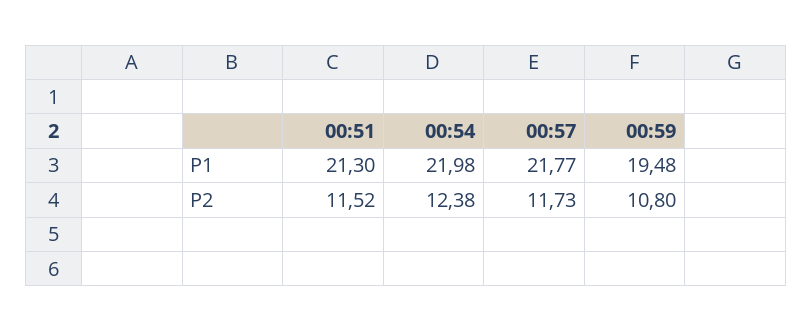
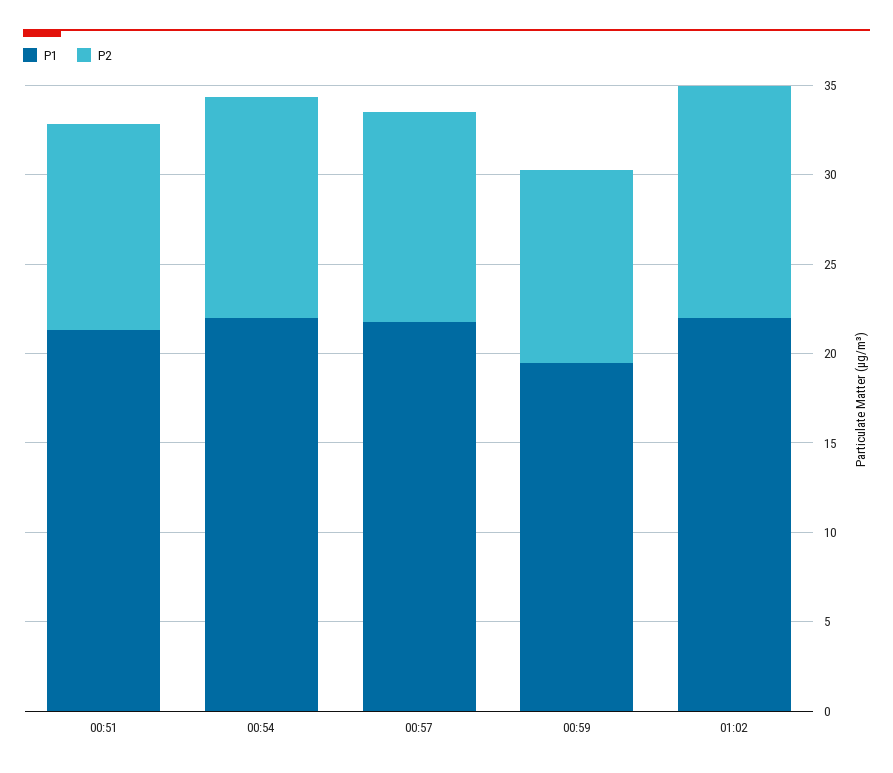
P1, 01:02: none -> 22
P2, 01:02: none -> 13

